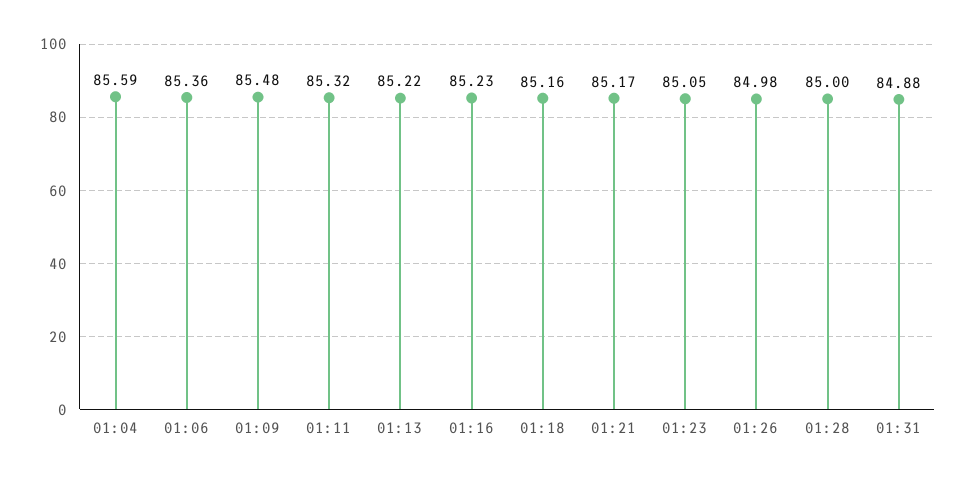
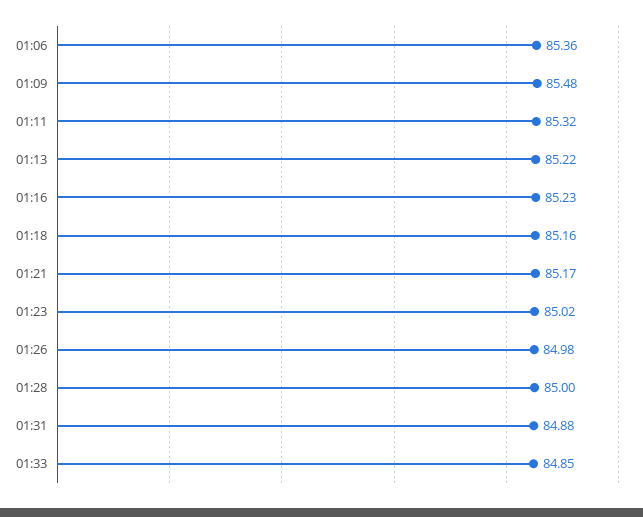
01:04: 85.59 -> none
01:23: 85.05 -> 85.02
01:33: none -> 84.85

